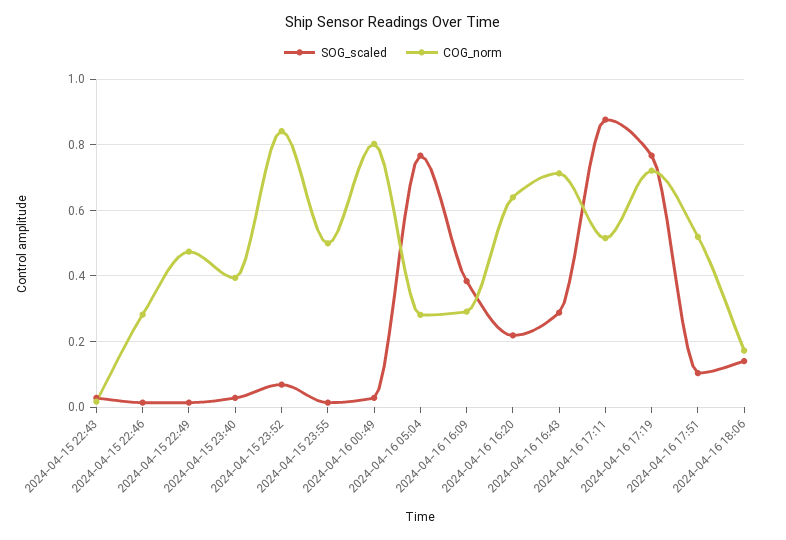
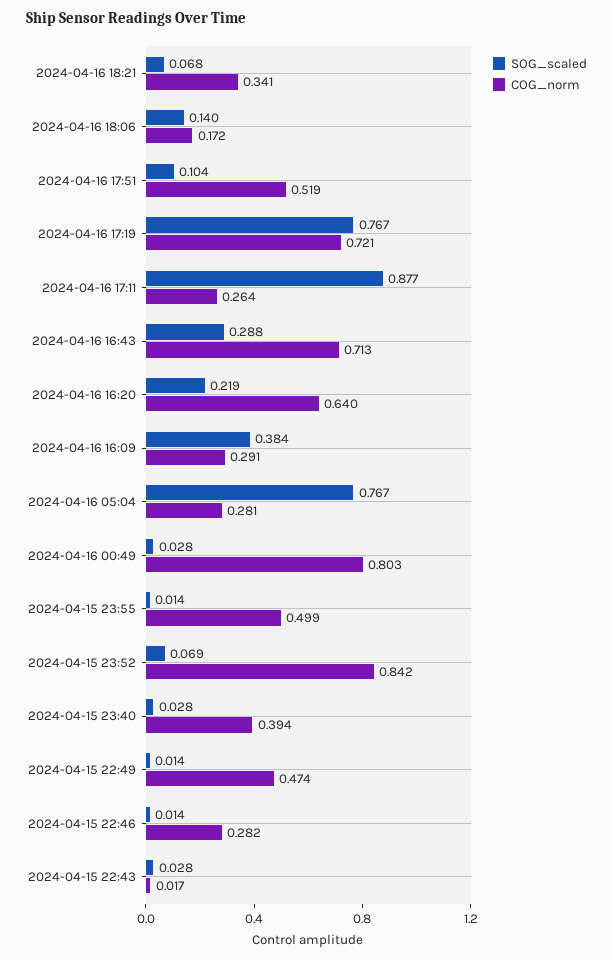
COG_norm, 2024-04-16 17:11: 0.52 -> 0.264
SOG_scaled, 2024-04-16 18:21: none -> 0.068
COG_norm, 2024-04-16 18:21: none -> 0.341

